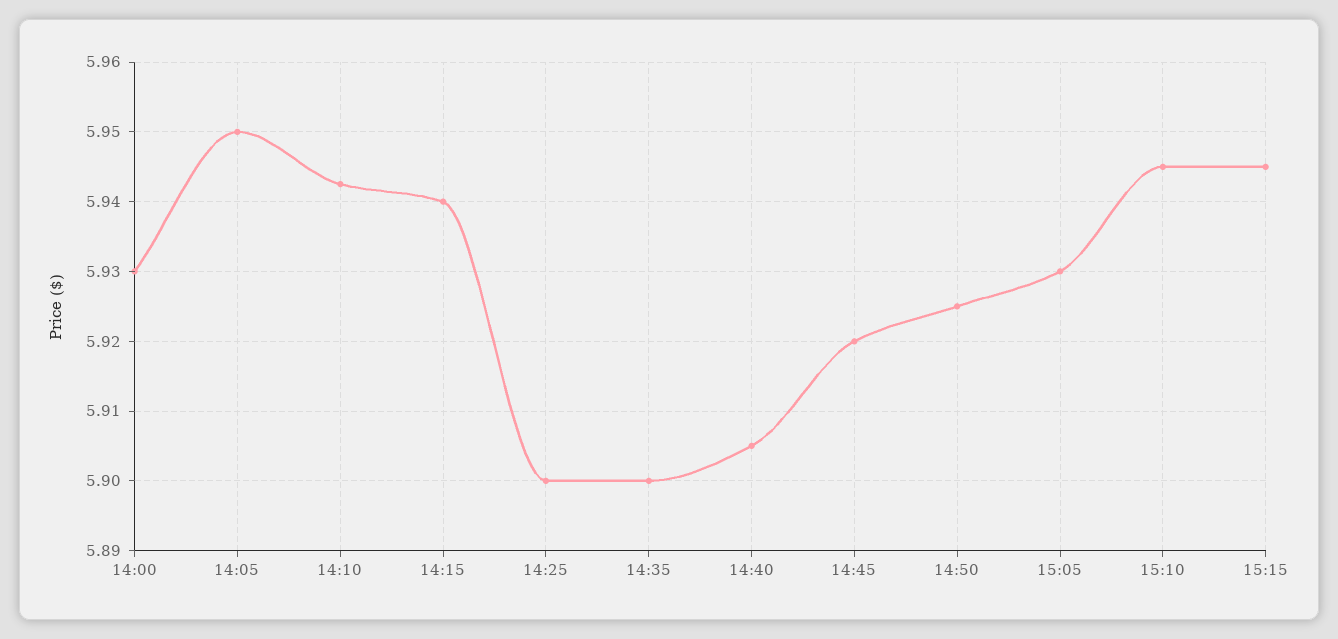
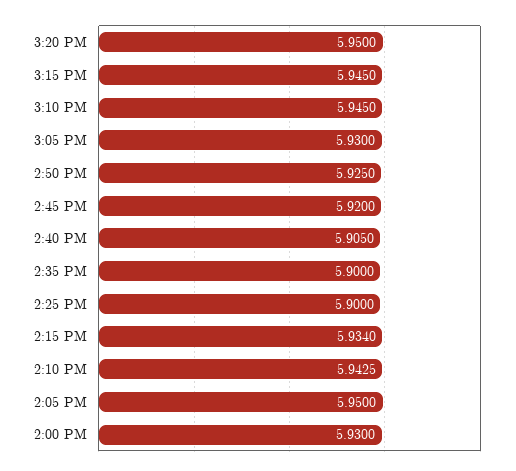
14:15: 5.94 -> 5.934
3:20 PM: none -> 5.95

